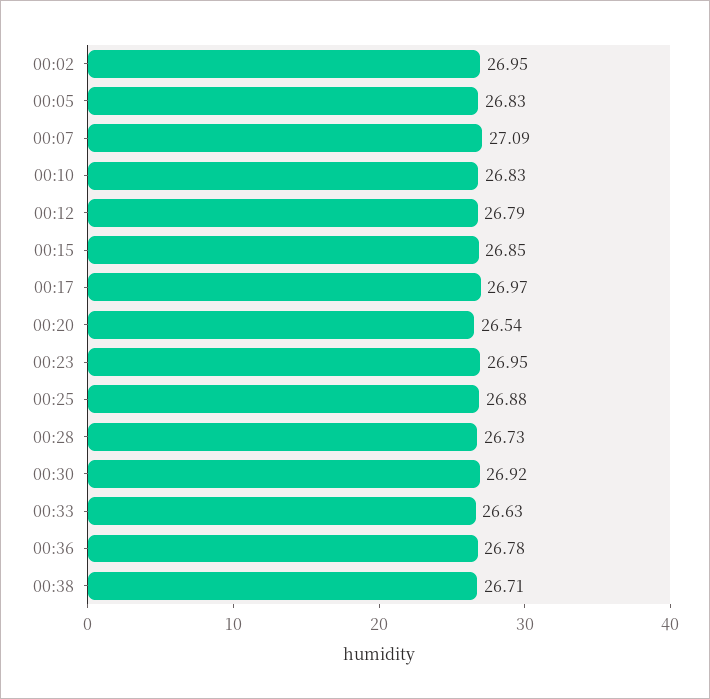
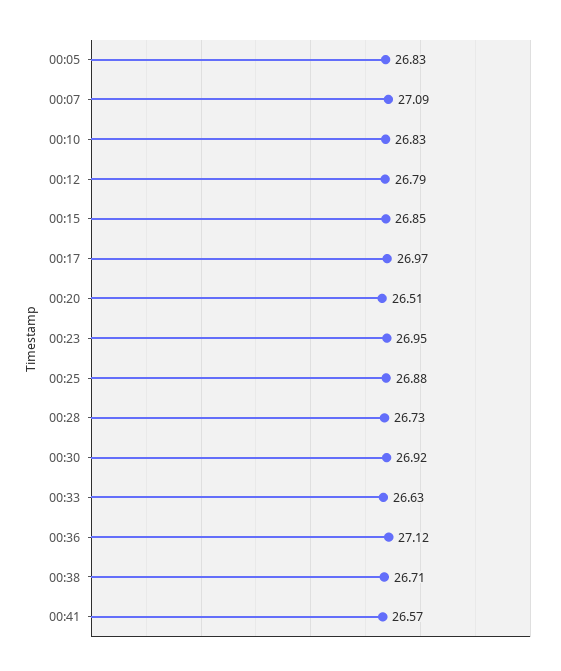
00:02: 26.95 -> none
00:20: 26.54 -> 26.51
00:36: 26.78 -> 27.12
00:41: none -> 26.57

